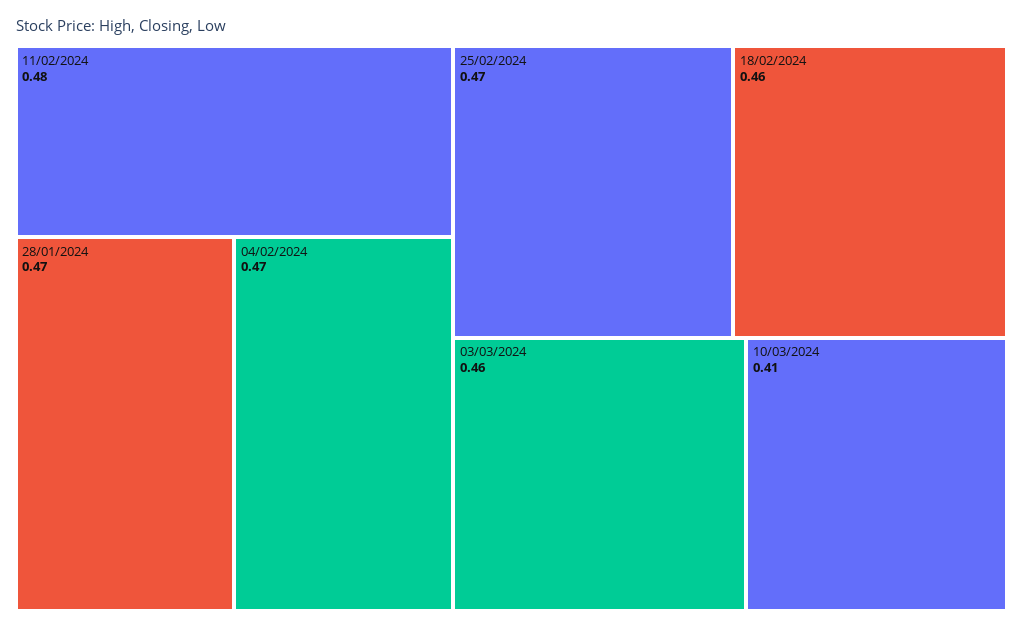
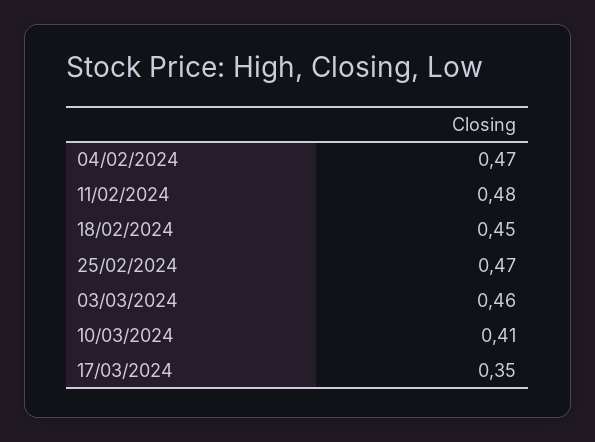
28/01/2024: 0.47 -> none
18/02/2024: 0.46 -> 0.45
17/03/2024: none -> 0.35

